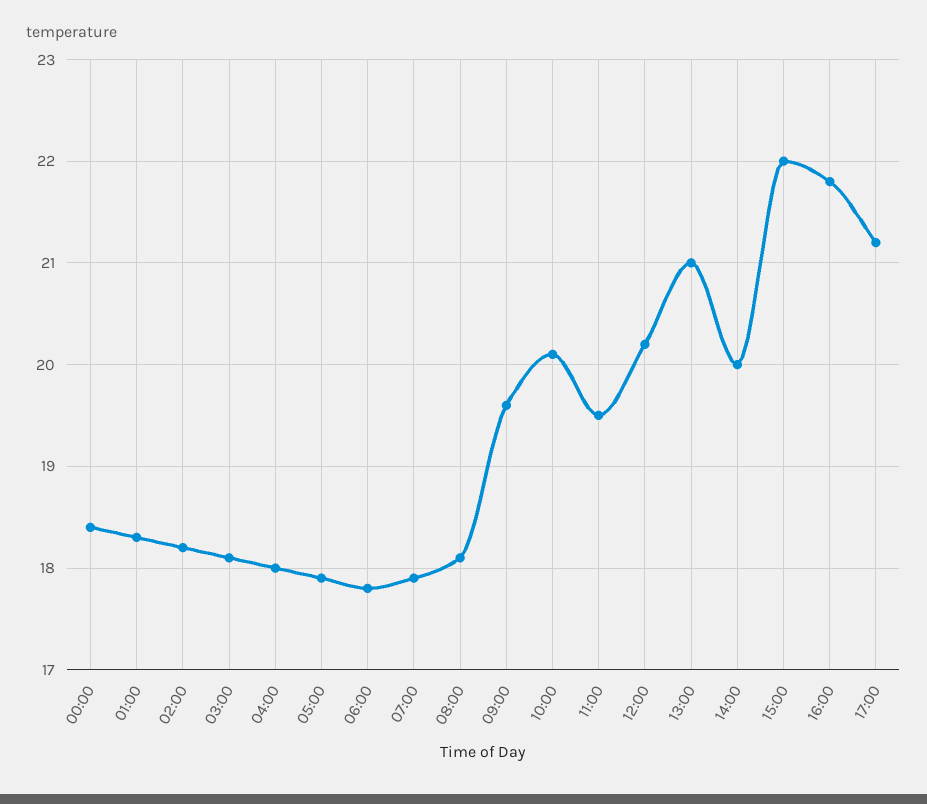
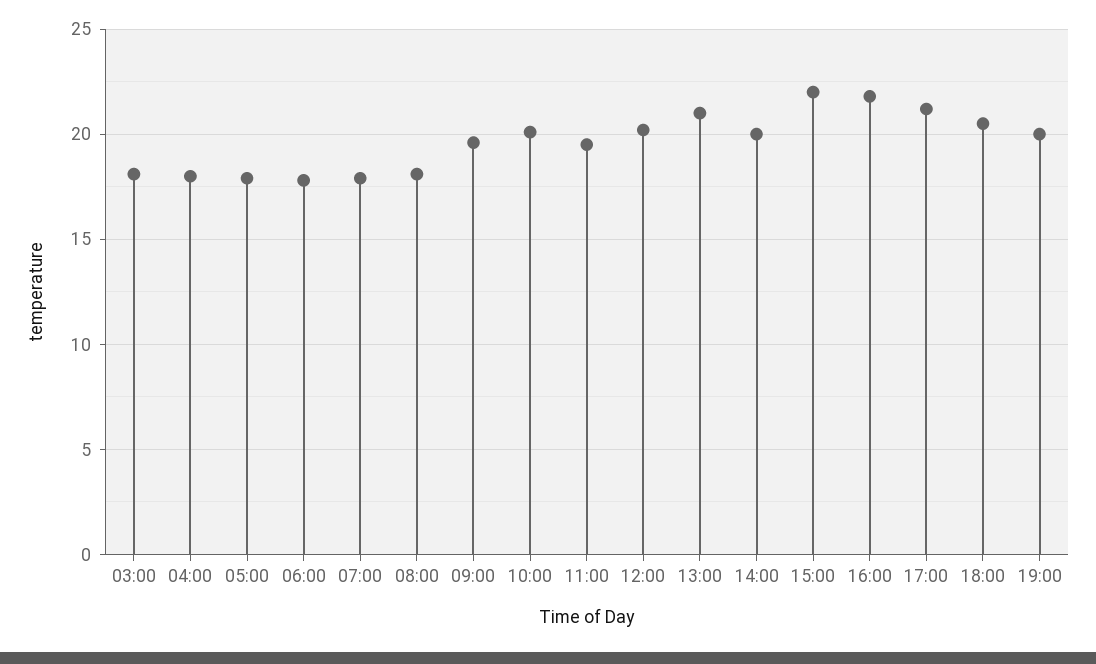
00:00: 18.4 -> none
01:00: 18.3 -> none
02:00: 18.2 -> none
18:00: none -> 20.5
19:00: none -> 20

